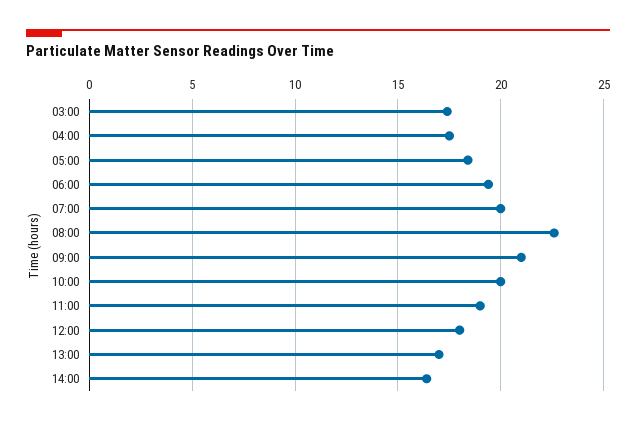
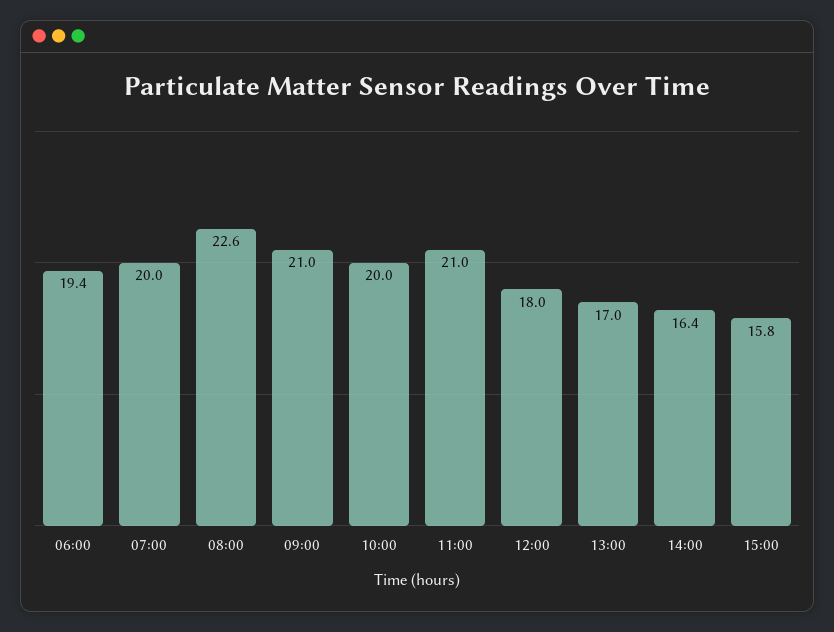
03:00: 17.5 -> none
04:00: 17.5 -> none
05:00: 18.5 -> none
11:00: 19 -> 21
15:00: none -> 15.8

